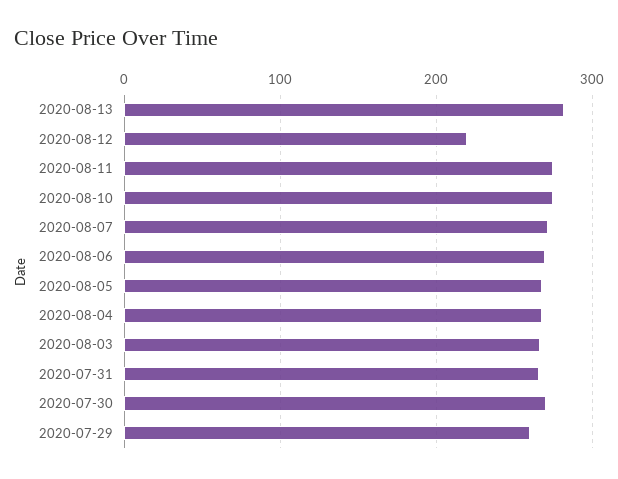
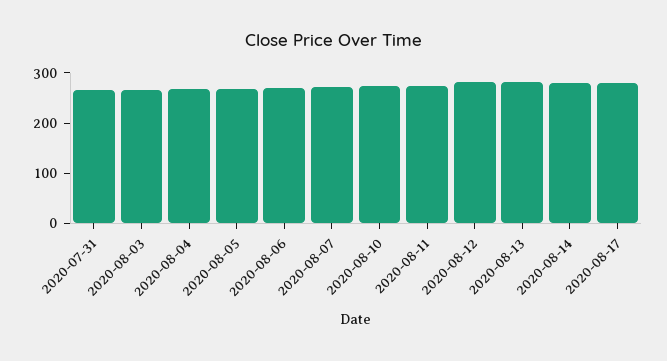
2020-08-12: 220 -> 280
2020-07-30: 270 -> none
2020-07-29: 260 -> none
2020-08-14: none -> 280
2020-08-17: none -> 280

